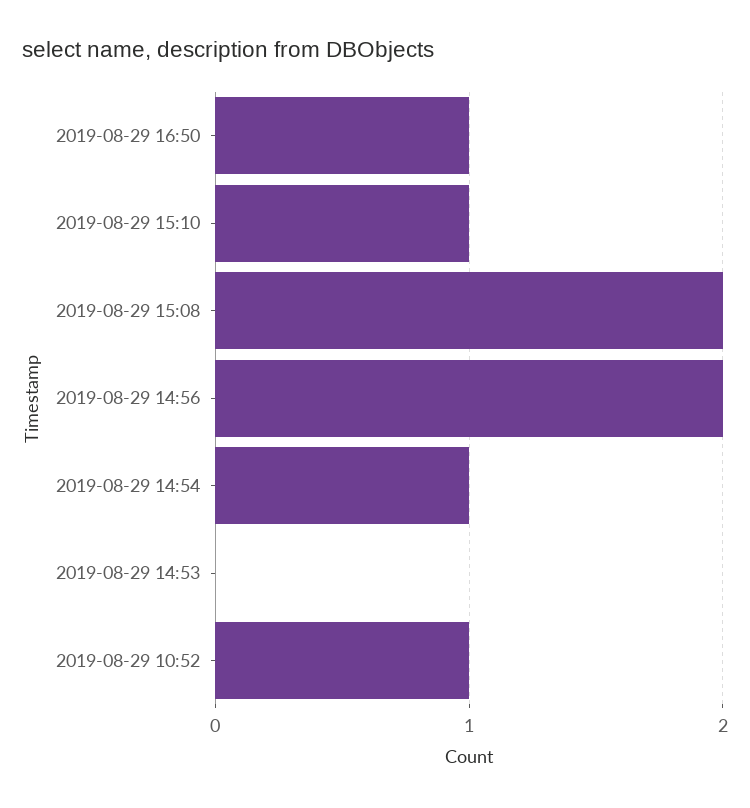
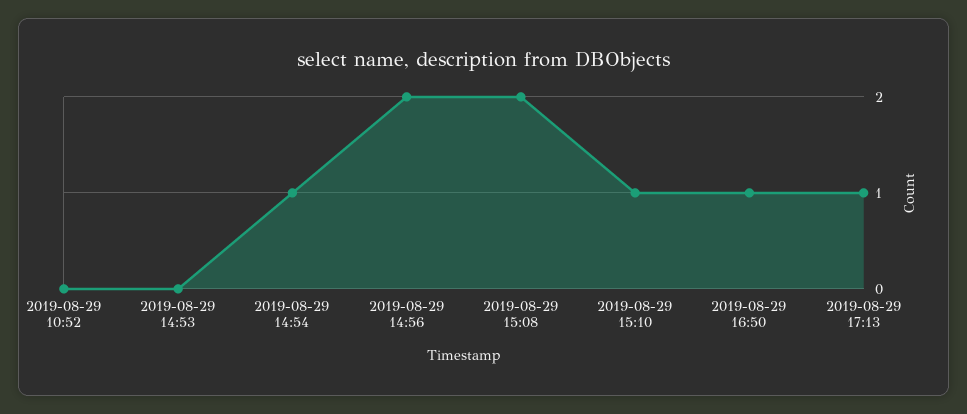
2019-08-29 10:52: 1 -> 0
2019-08-29 17:13: none -> 1

